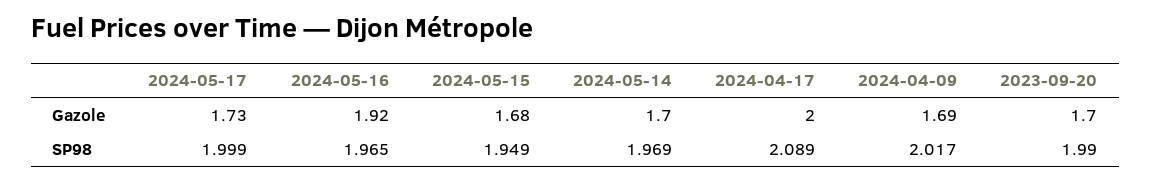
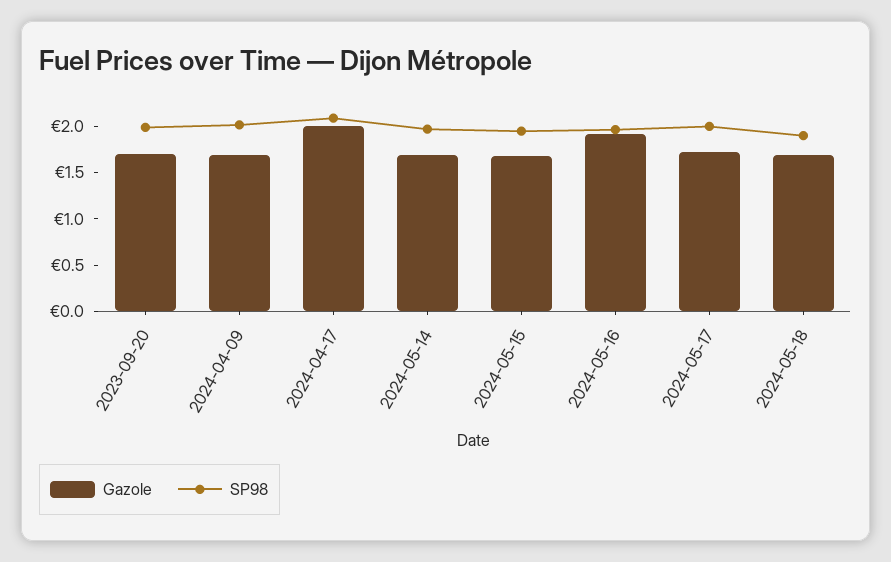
Gazole, 2024-05-18: none -> 1.7
SP98, 2024-05-18: none -> 1.9

